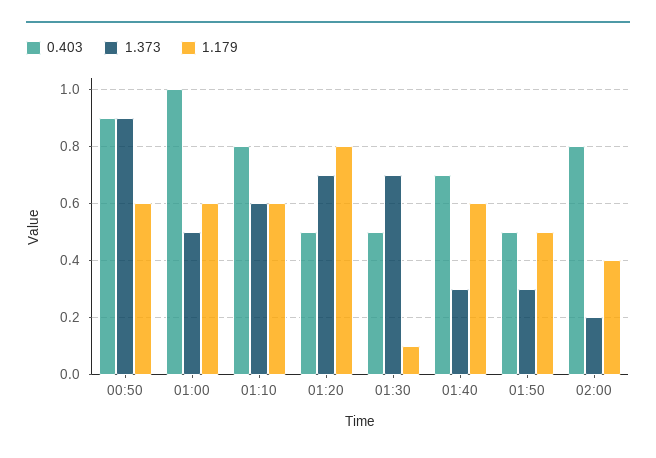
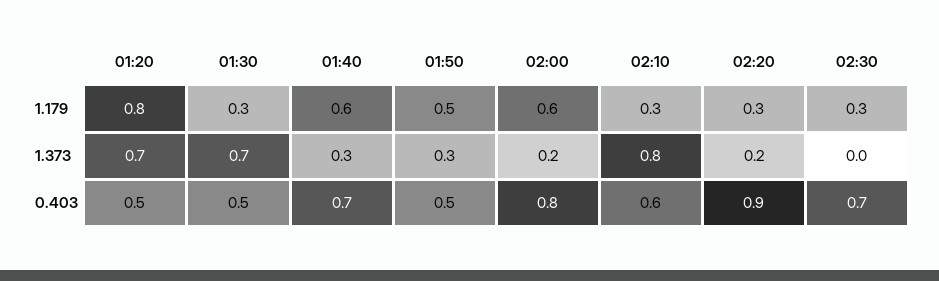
0.403, 00:50: 0.9 -> none
1.373, 00:50: 0.9 -> none
1.179, 00:50: 0.6 -> none
0.403, 01:00: 1 -> none
1.373, 01:00: 0.5 -> none
1.179, 01:00: 0.6 -> none
0.403, 01:10: 0.8 -> none
1.373, 01:10: 0.6 -> none
1.179, 01:10: 0.6 -> none
1.179, 01:30: 0.1 -> 0.3
1.179, 02:00: 0.4 -> 0.6
1.179, 02:10: none -> 0.3
1.179, 02:20: none -> 0.3
1.179, 02:30: none -> 0.3
1.373, 02:10: none -> 0.8
1.373, 02:20: none -> 0.2
1.373, 02:30: none -> 0
0.403, 02:10: none -> 0.6
0.403, 02:20: none -> 0.9
0.403, 02:30: none -> 0.7

